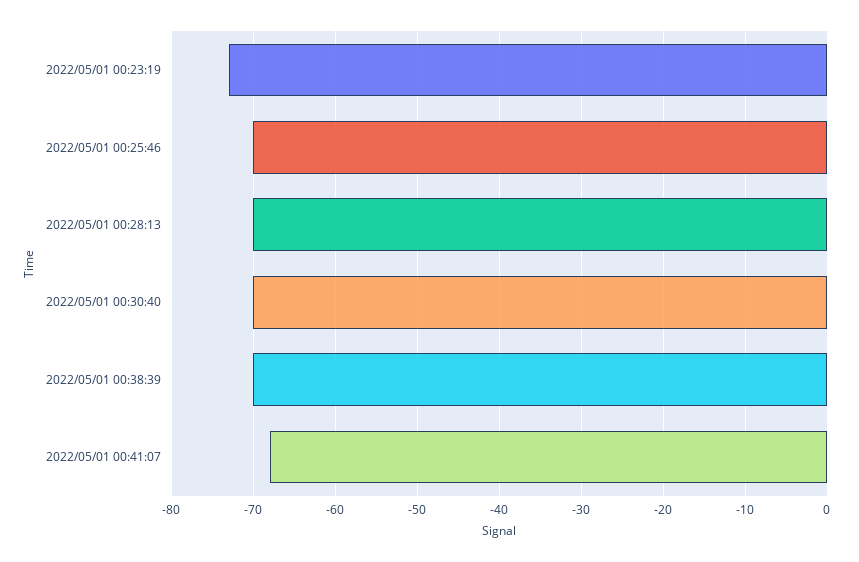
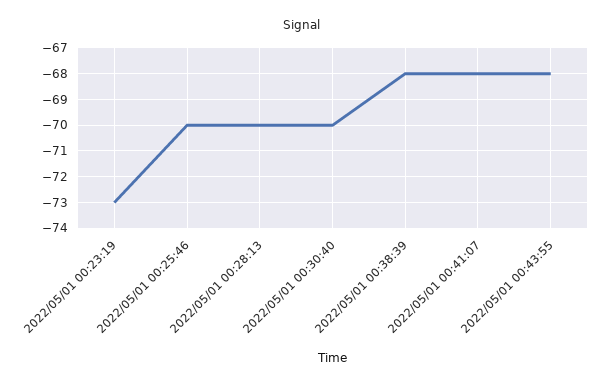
2022/05/01 00:38:39: -70 -> -68
2022/05/01 00:43:55: none -> -68

